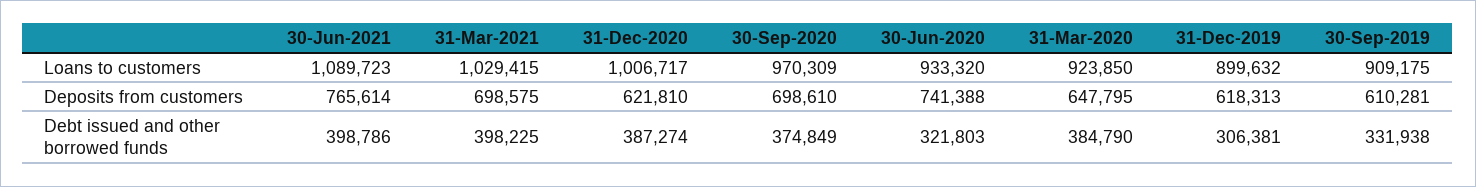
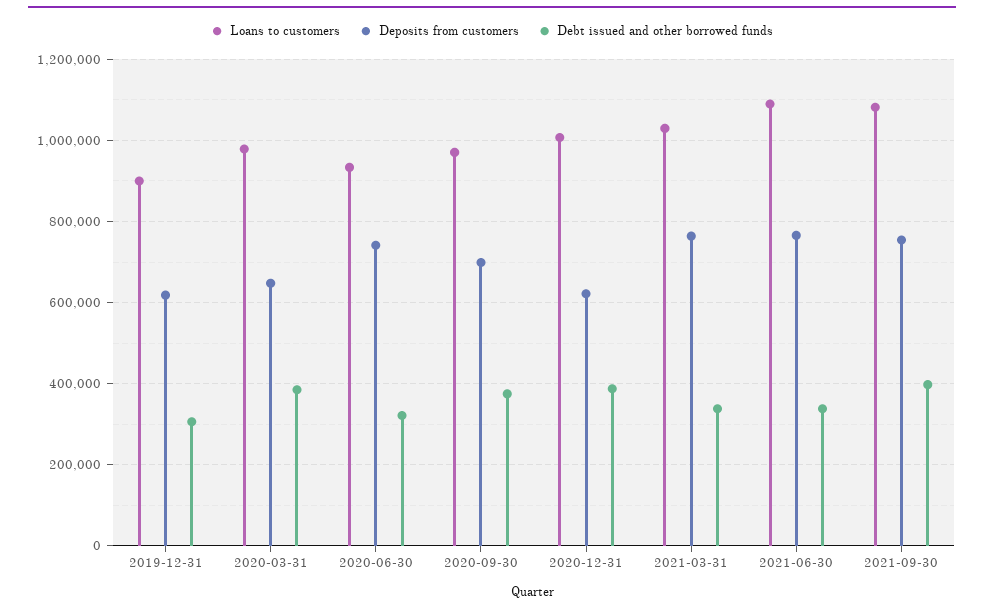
Loans to customers, 31-Mar-2020: 923850 -> 980000
Loans to customers, 30-Sep-2019: 909175 -> none
Deposits from customers, 31-Mar-2021: 698575 -> 760000
Deposits from customers, 30-Sep-2019: 610281 -> none
Debt issued and other borrowed funds, 30-Jun-2021: 398786 -> 340000
Debt issued and other borrowed funds, 31-Mar-2021: 398225 -> 340000
Debt issued and other borrowed funds, 30-Sep-2019: 331938 -> none
Loans to customers, 2021-09-30: none -> 1080000
Deposits from customers, 2021-09-30: none -> 760000
Debt issued and other borrowed funds, 2021-09-30: none -> 400000

